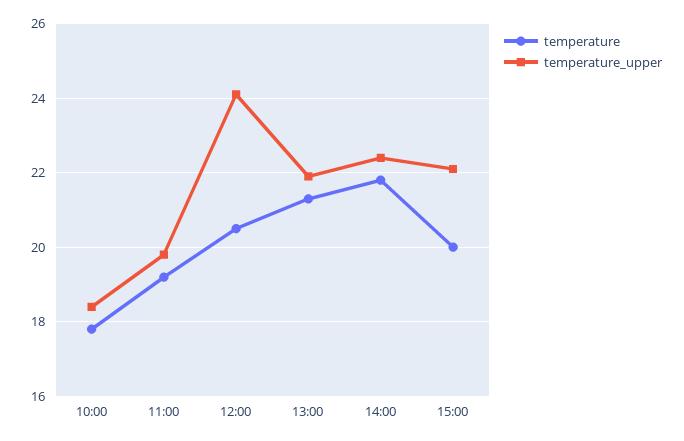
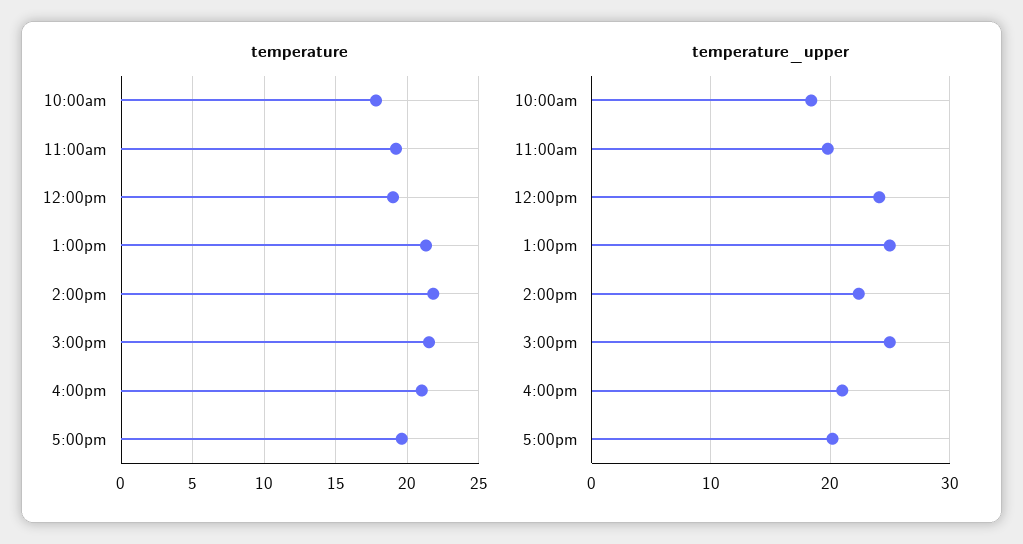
temperature, 12:00: 20.5 -> 19
temperature_upper, 13:00: 22 -> 25
temperature, 15:00: 20 -> 21.5
temperature_upper, 15:00: 22 -> 25
temperature, 4:00pm: none -> 21
temperature, 5:00pm: none -> 19.5
temperature_upper, 4:00pm: none -> 21
temperature_upper, 5:00pm: none -> 20

